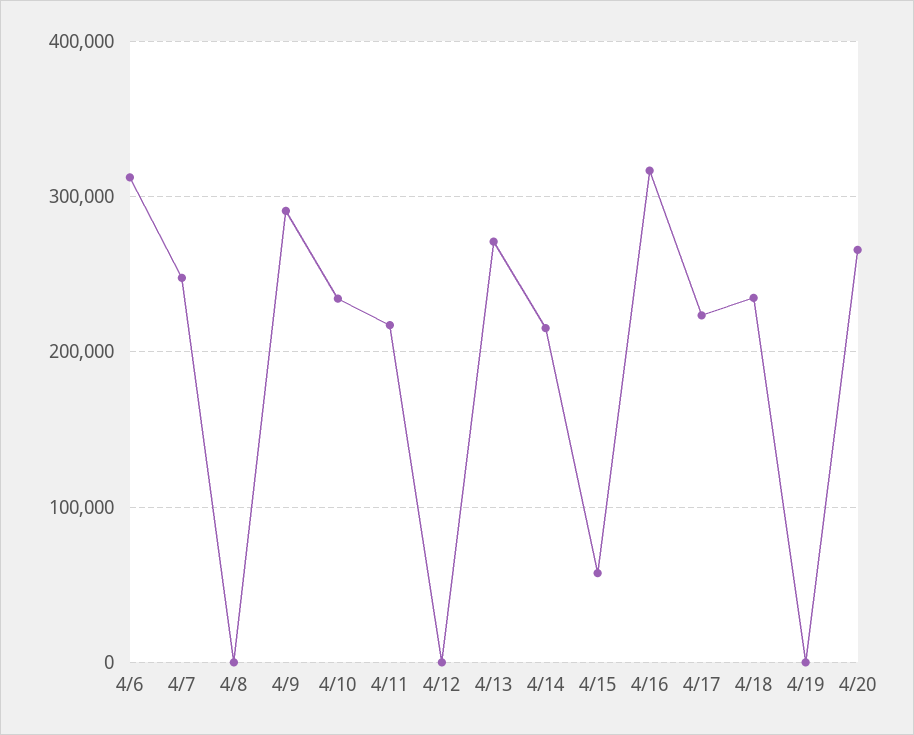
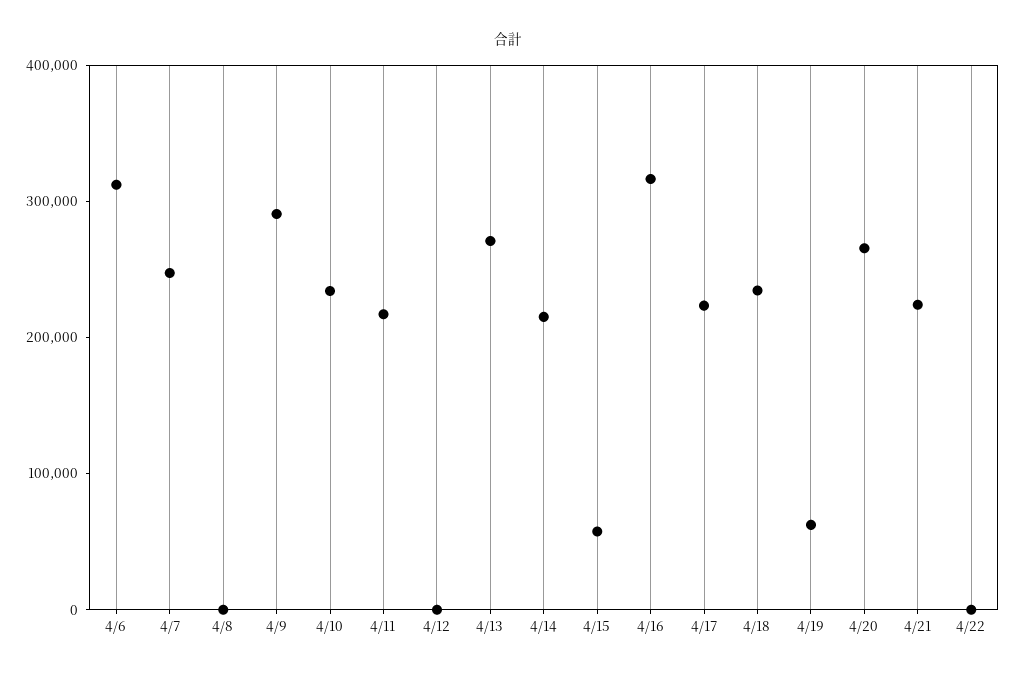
4/19: 0 -> 60000
4/21: none -> 220000
4/22: none -> 0

